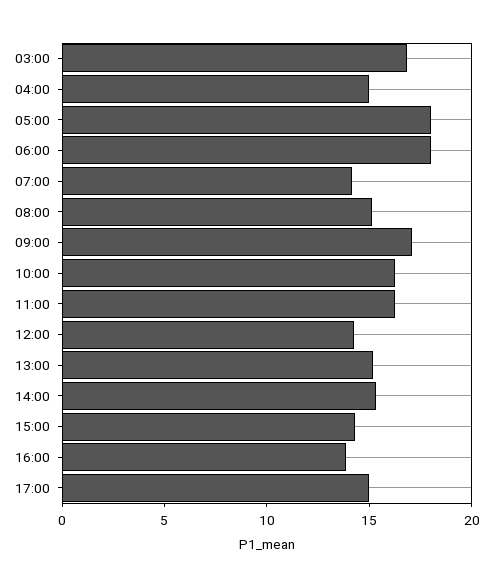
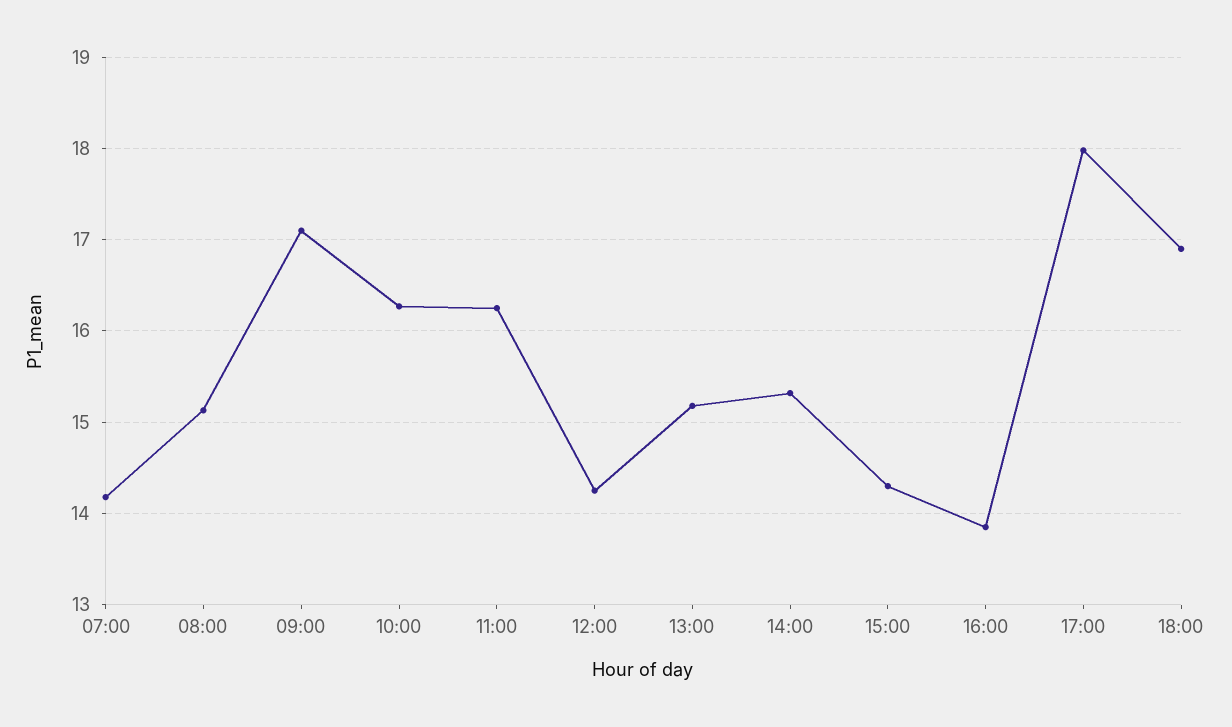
03:00: 17 -> none
04:00: 15 -> none
05:00: 18 -> none
06:00: 18 -> none
17:00: 15 -> 18
18:00: none -> 16.9

